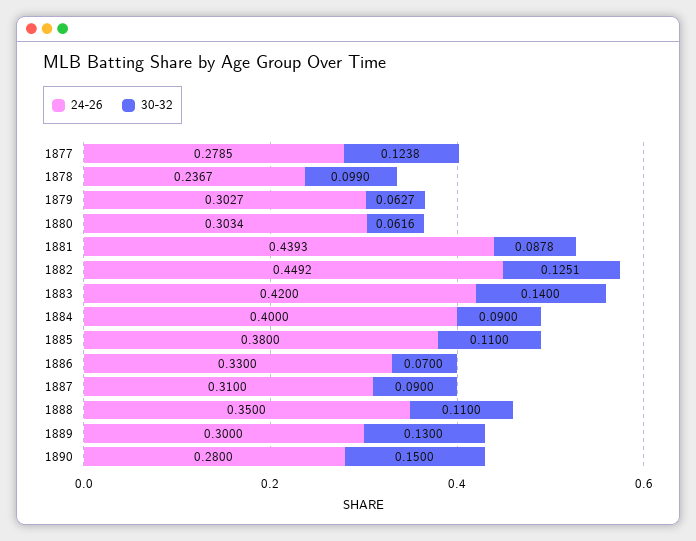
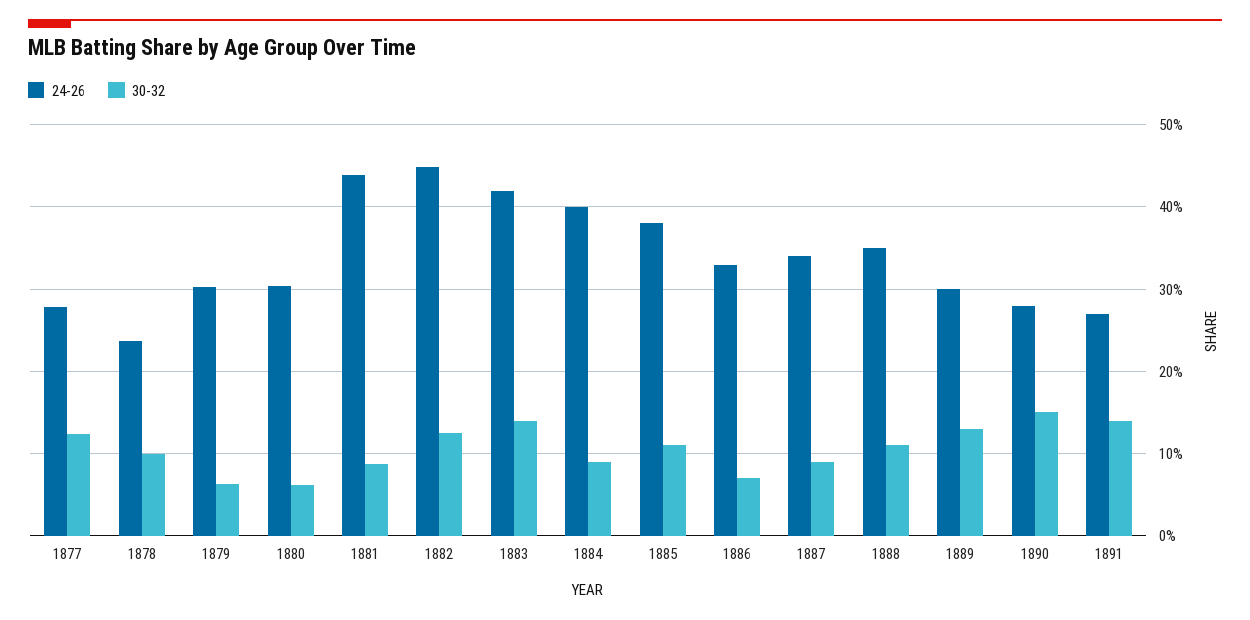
24-26, 1887: 0.31 -> 0.34
24-26, 1891: none -> 0.27
30-32, 1891: none -> 0.14

